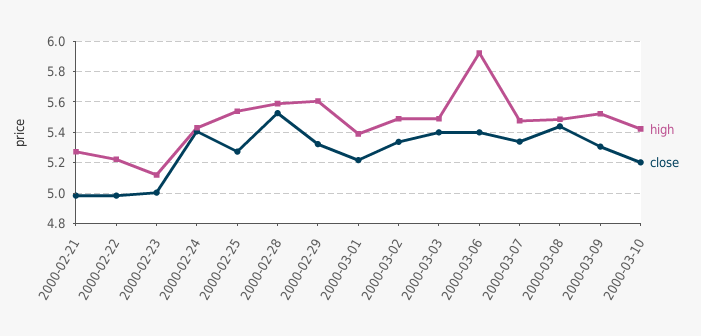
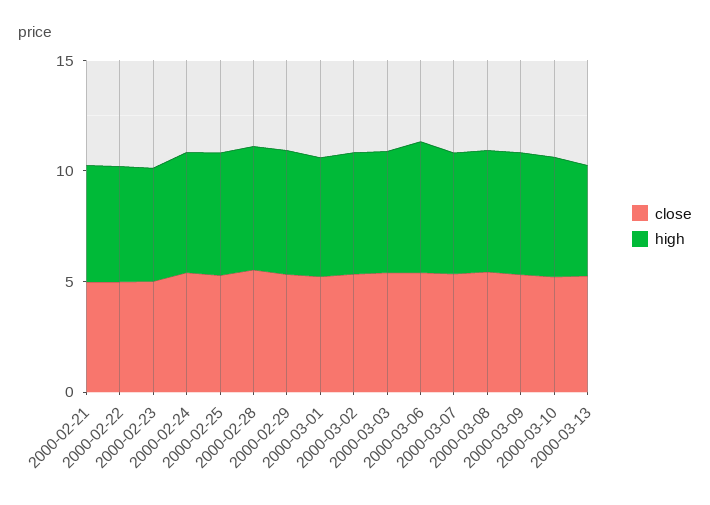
close, 2000-03-13: none -> 5
high, 2000-03-13: none -> 5

